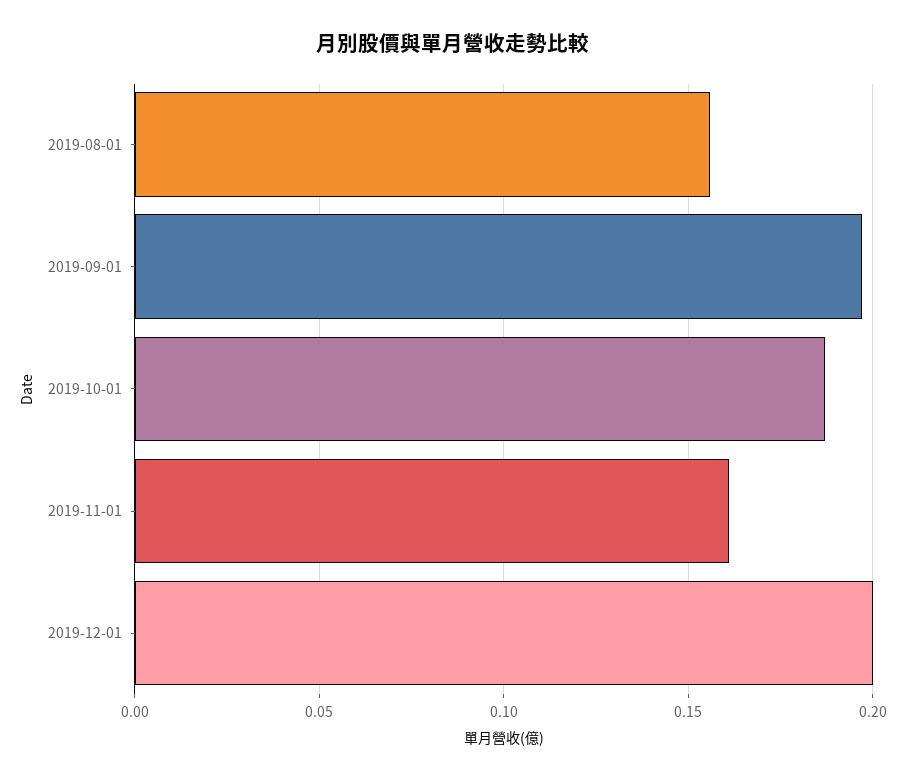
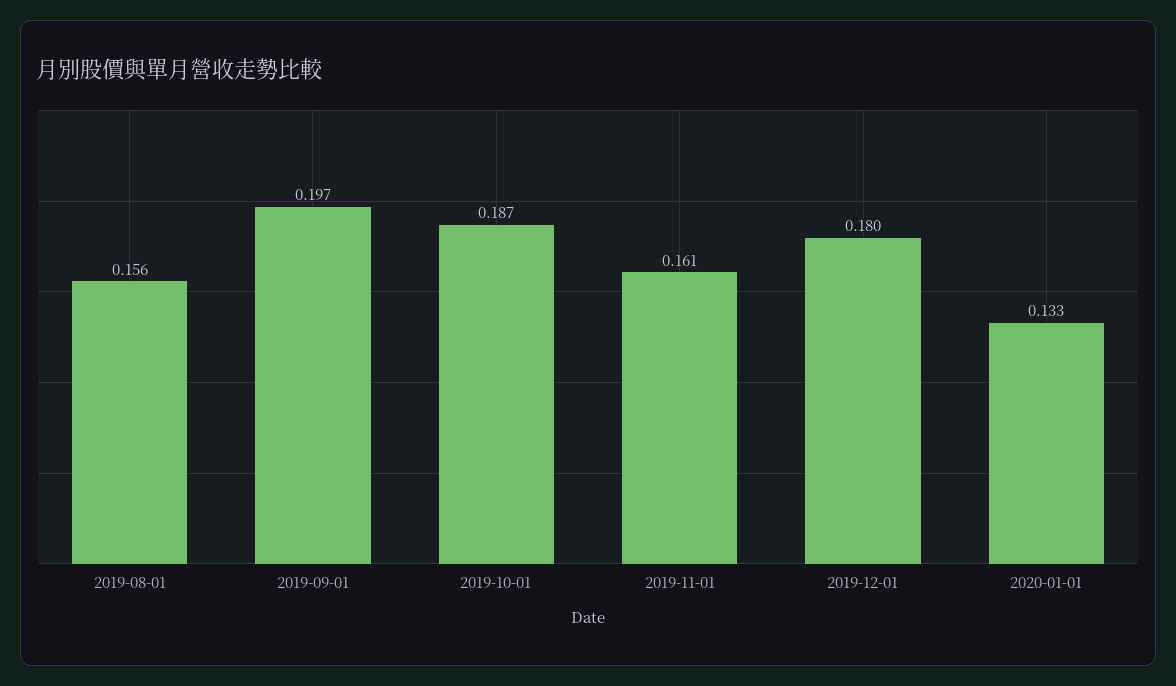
2019-12-01: 0.2 -> 0.18
2020-01-01: none -> 0.133

